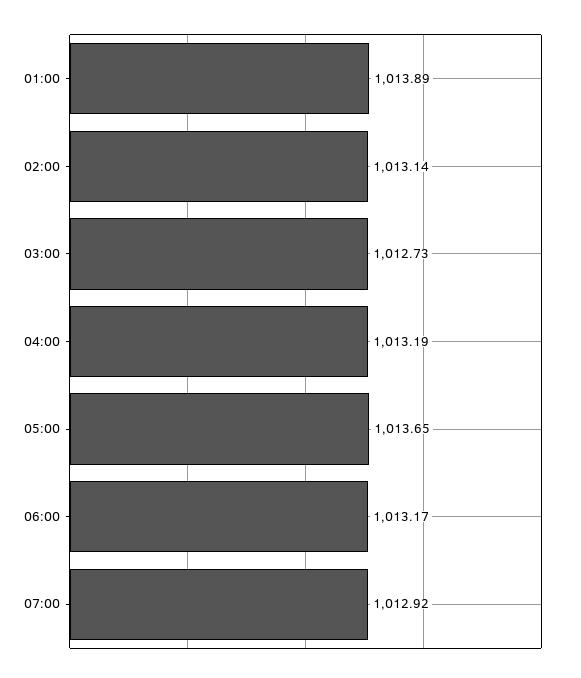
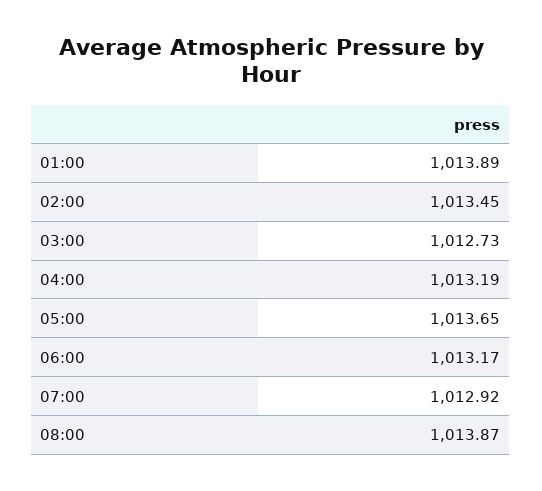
02:00: 1013.14 -> 1013.45
08:00: none -> 1013.87

